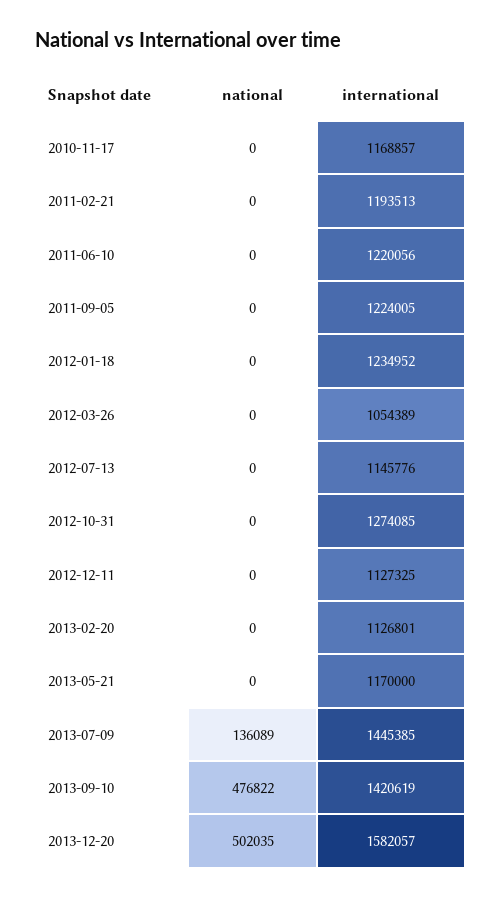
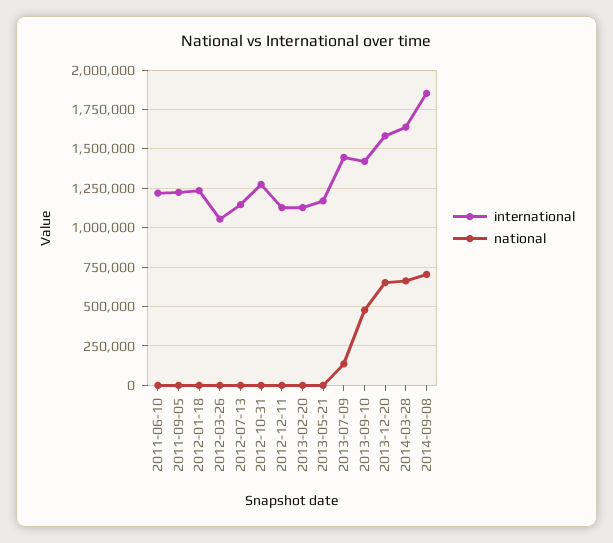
national, 2010-11-17: 0 -> none
international, 2010-11-17: 1168857 -> none
national, 2011-02-21: 0 -> none
international, 2011-02-21: 1193513 -> none
national, 2013-12-20: 502035 -> 650000
international, 2014-03-28: none -> 1650000
national, 2014-03-28: none -> 650000
international, 2014-09-08: none -> 1850000
national, 2014-09-08: none -> 700000

